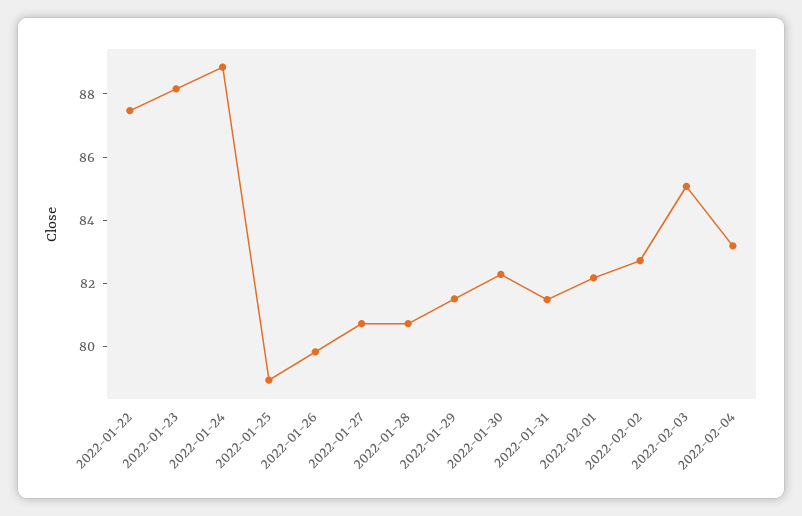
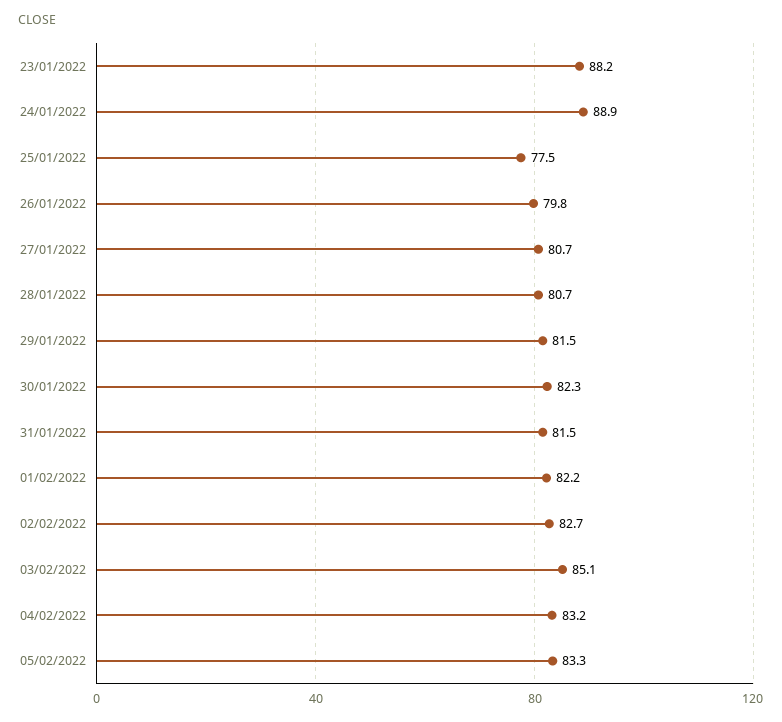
2022-01-22: 87.5 -> none
2022-01-25: 79 -> 77.5
05/02/2022: none -> 83.3

